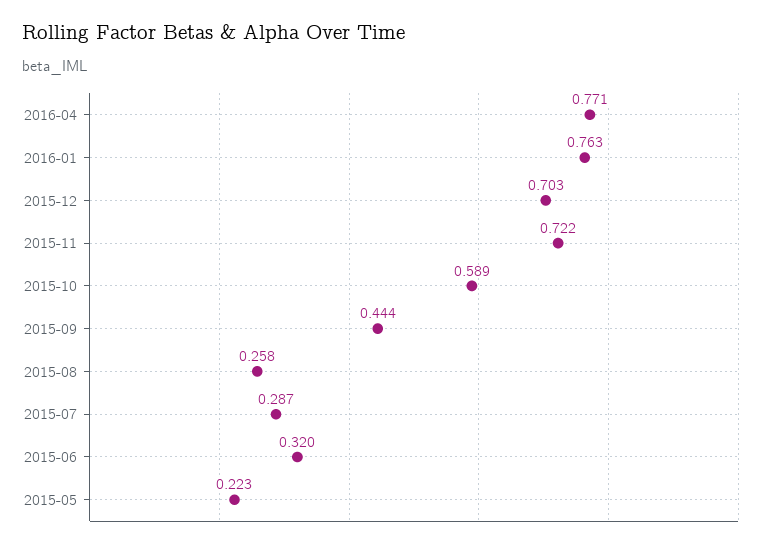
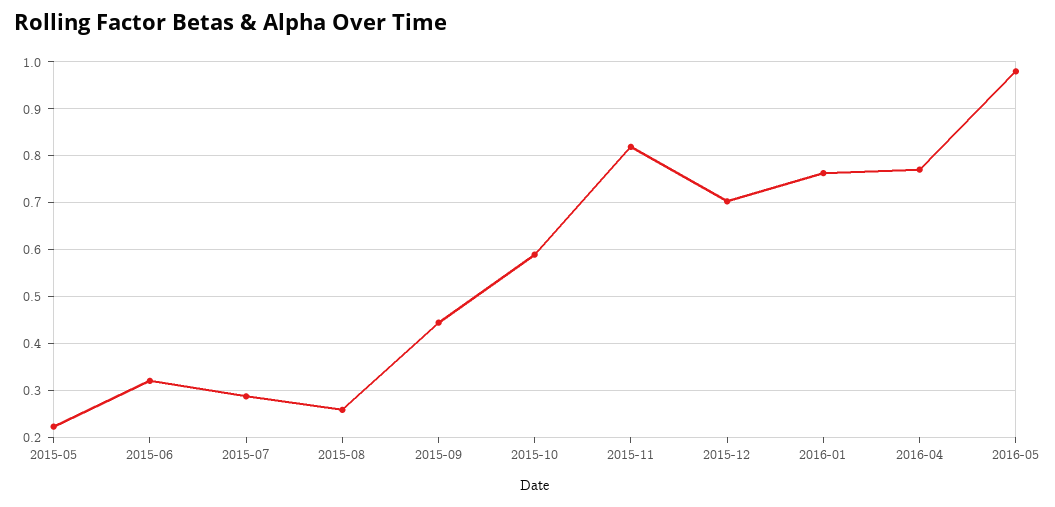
2015-11: 0.722 -> 0.82
2016-05: none -> 0.98

